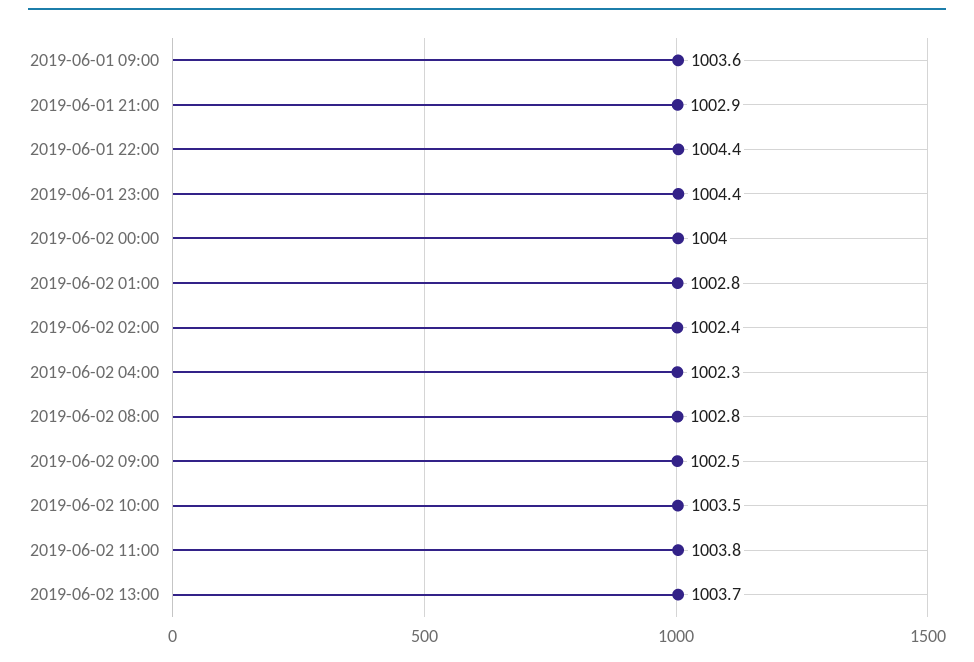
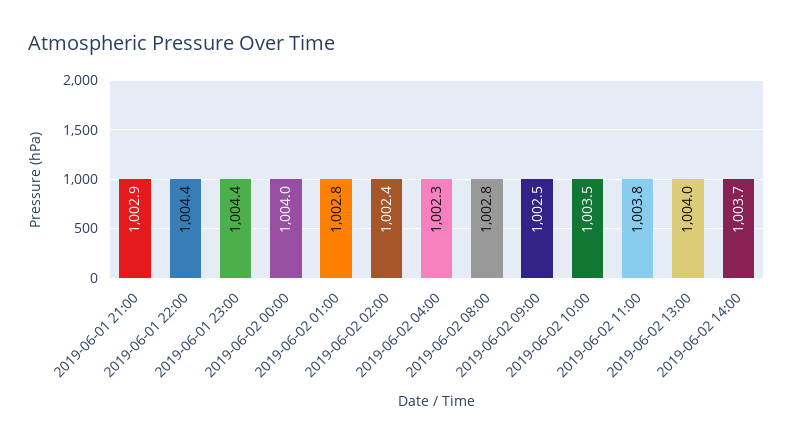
2019-06-01 09:00: 1003.6 -> none
2019-06-02 13:00: 1003.7 -> 1004
2019-06-02 14:00: none -> 1003.7

